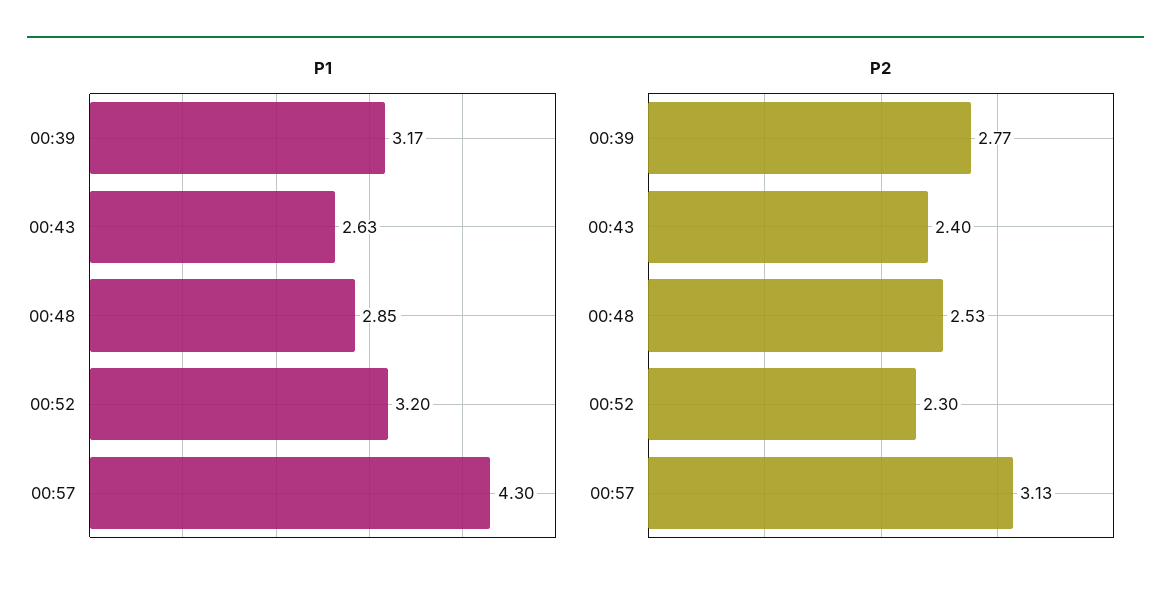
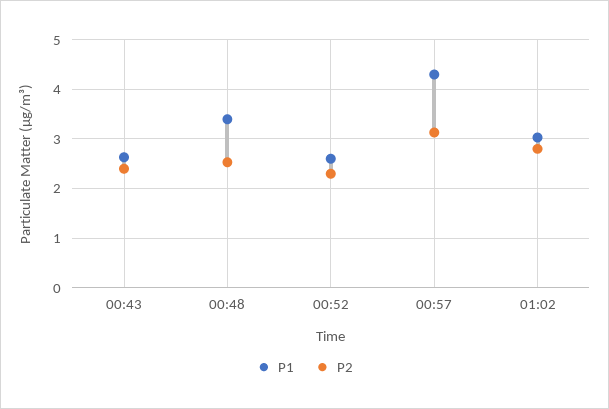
P1, 00:39: 3.17 -> none
P1, 00:48: 2.85 -> 3.4
P1, 00:52: 3.2 -> 2.6
P2, 00:39: 2.77 -> none
P1, 01:02: none -> 3
P2, 01:02: none -> 2.8

